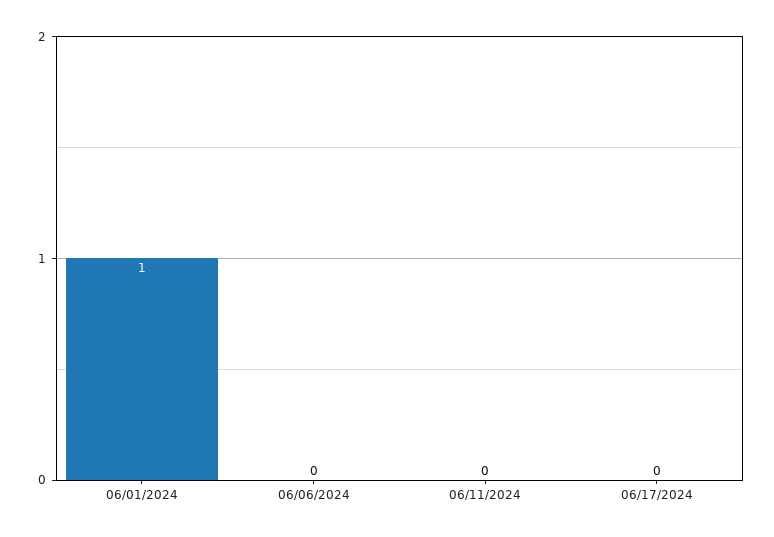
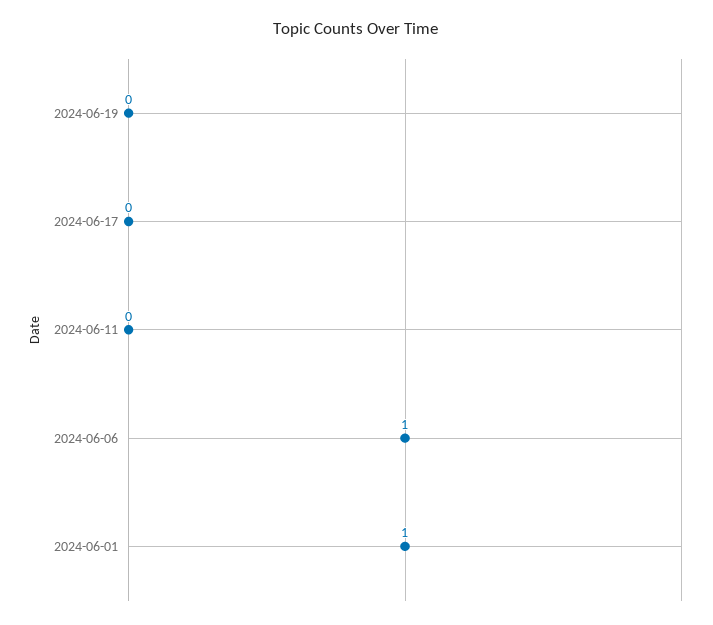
06/06/2024: 0 -> 1
2024-06-19: none -> 0

